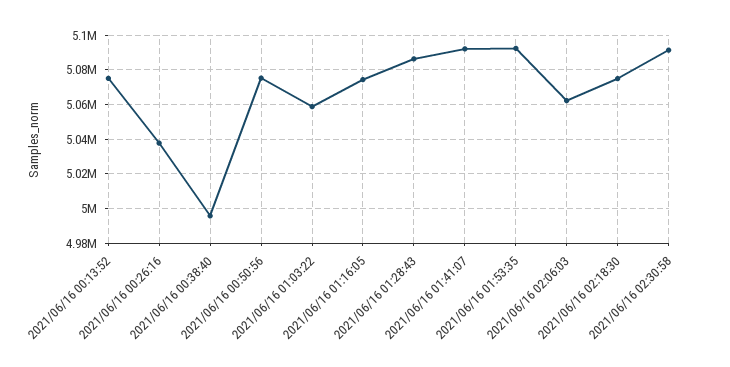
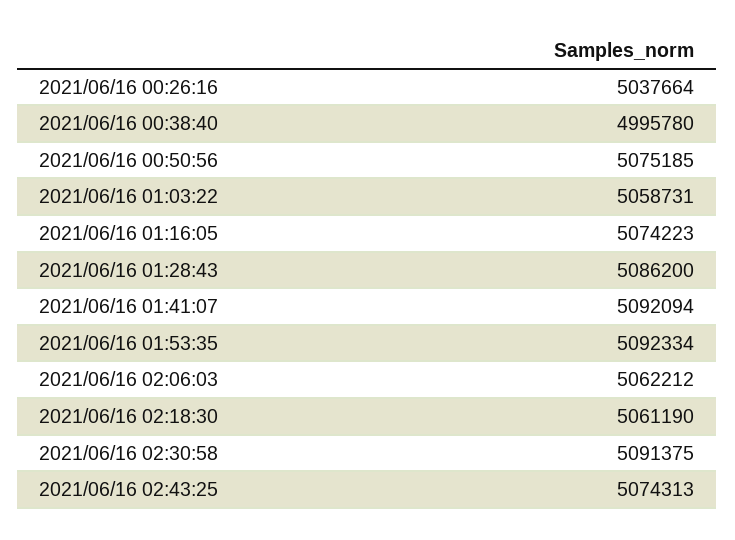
2021/06/16 00:13:52: 5075000 -> none
2021/06/16 02:18:30: 5075000 -> 5061190
2021/06/16 02:43:25: none -> 5074313

